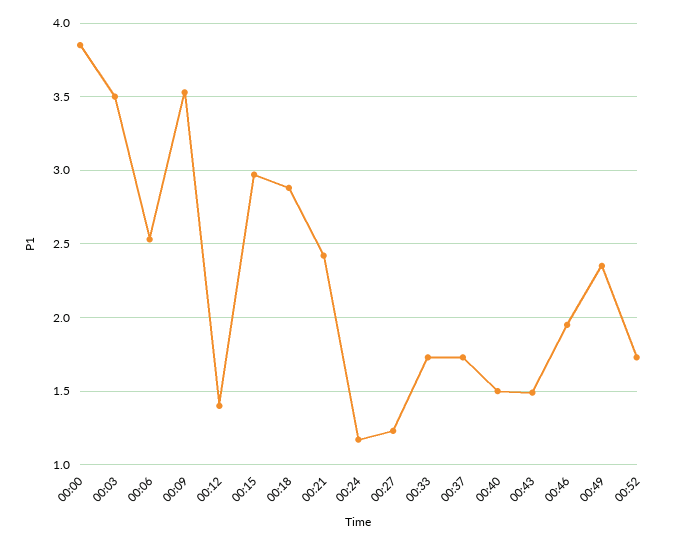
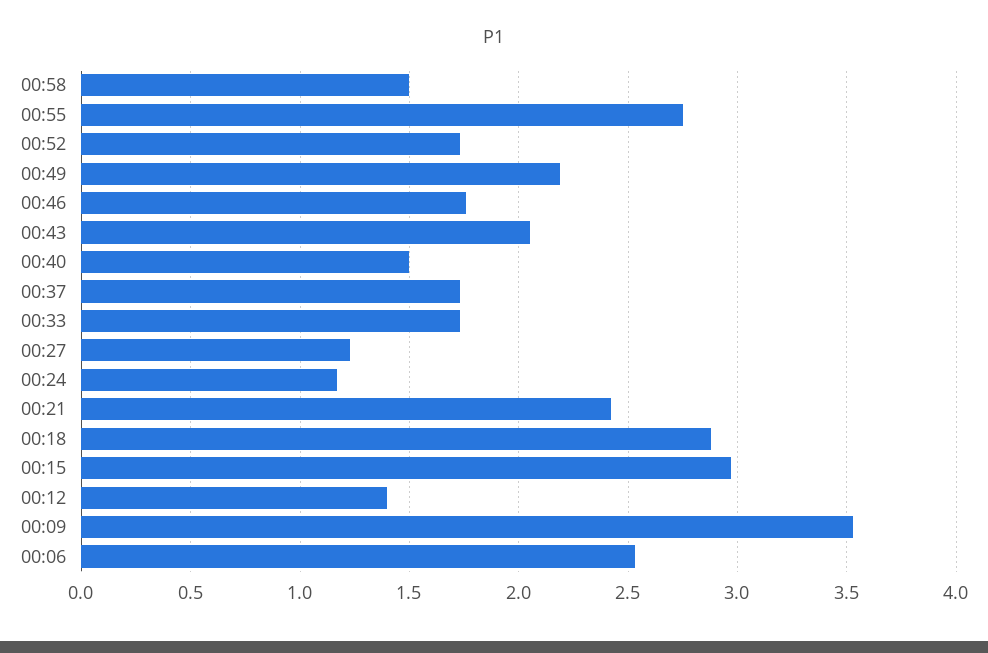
00:00: 3.85 -> none
00:03: 3.5 -> none
00:43: 1.5 -> 2.05
00:46: 1.95 -> 1.75
00:49: 2.35 -> 2.2
00:58: none -> 1.5
00:55: none -> 2.75

